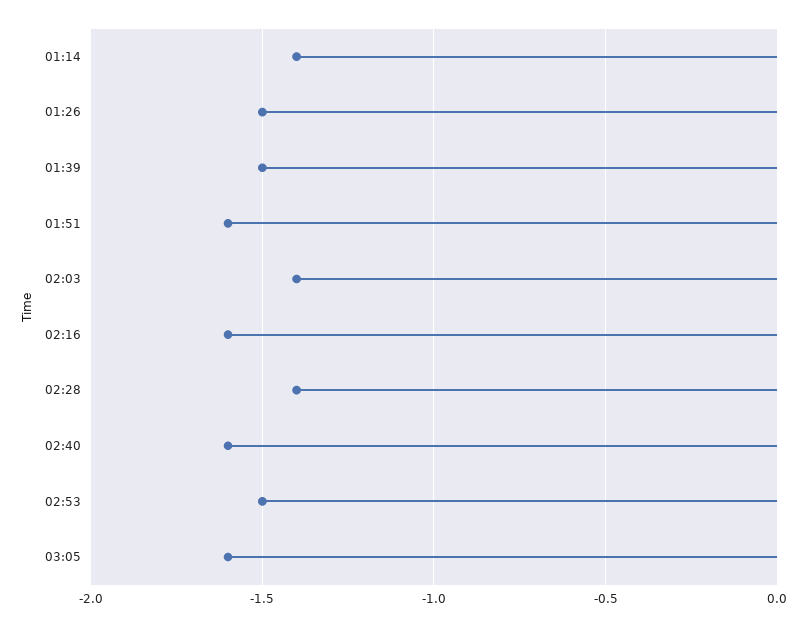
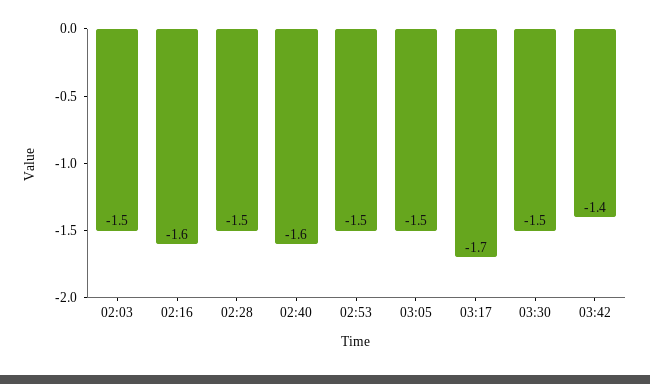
01:14: -1.4 -> none
01:26: -1.5 -> none
01:39: -1.5 -> none
01:51: -1.6 -> none
02:03: -1.4 -> -1.5
02:28: -1.4 -> -1.5
03:05: -1.6 -> -1.5
03:17: none -> -1.7
03:30: none -> -1.5
03:42: none -> -1.4

